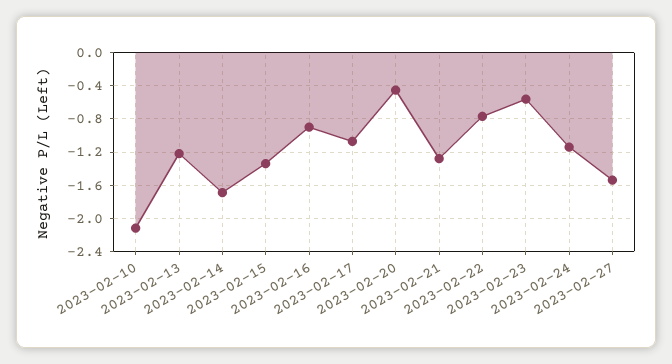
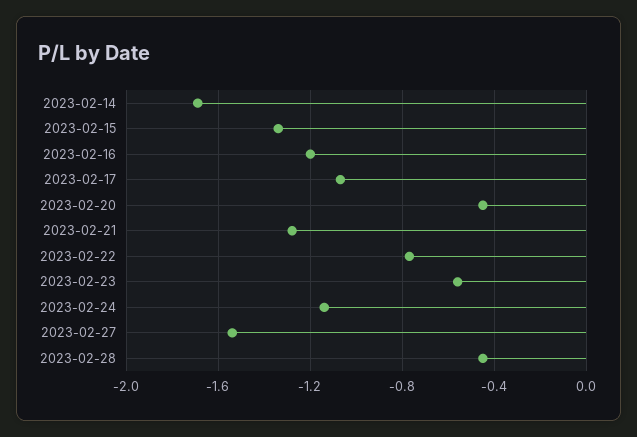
2023-02-10: -2.1 -> none
2023-02-13: -1.2 -> none
2023-02-16: -0.9 -> -1.2
2023-02-28: none -> -0.45

